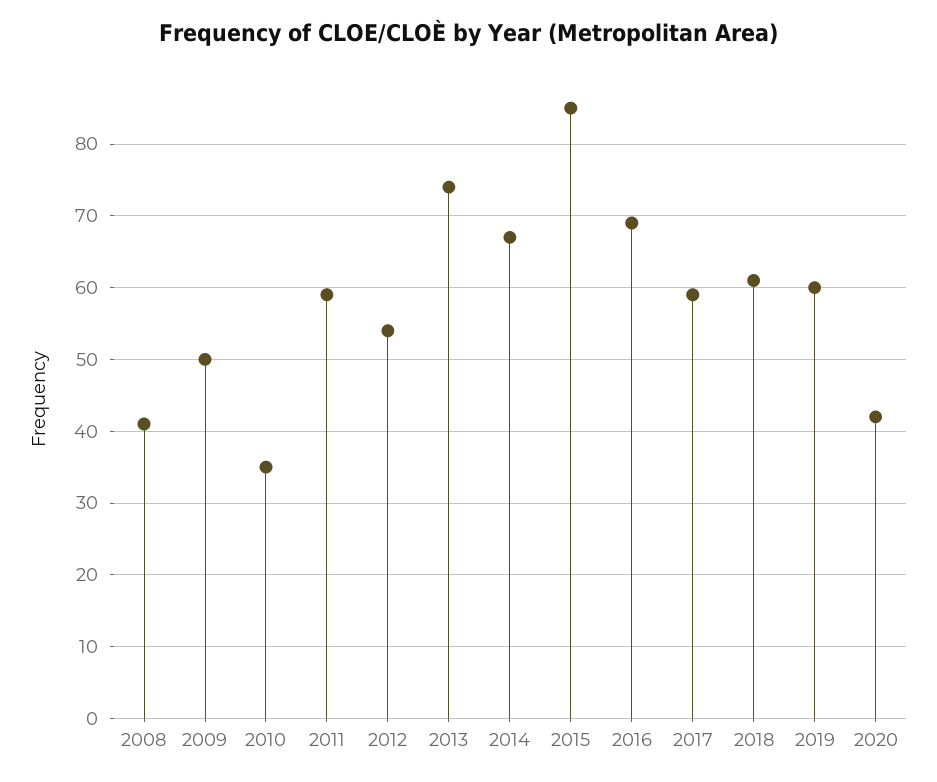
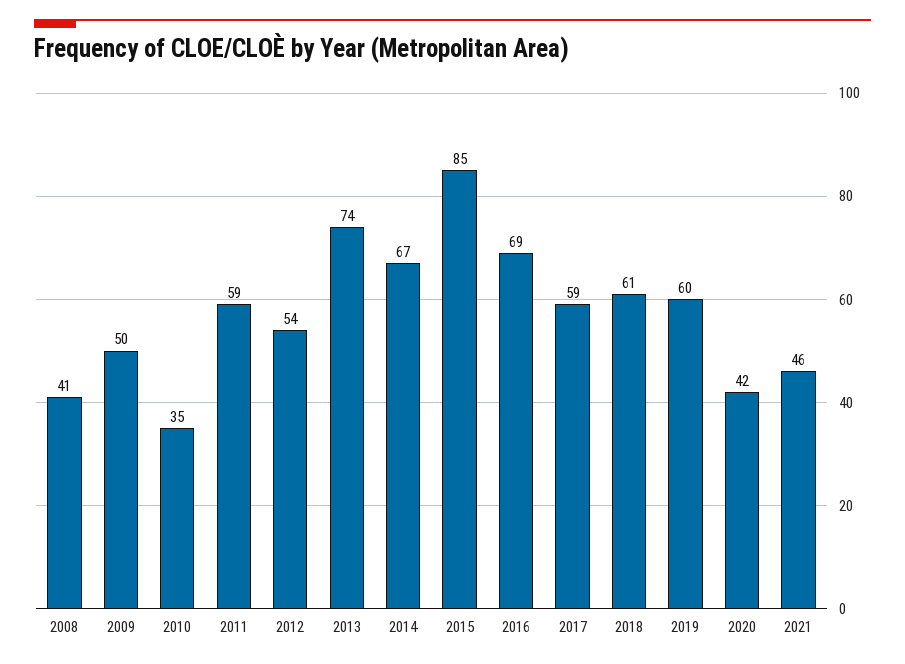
2021: none -> 46

